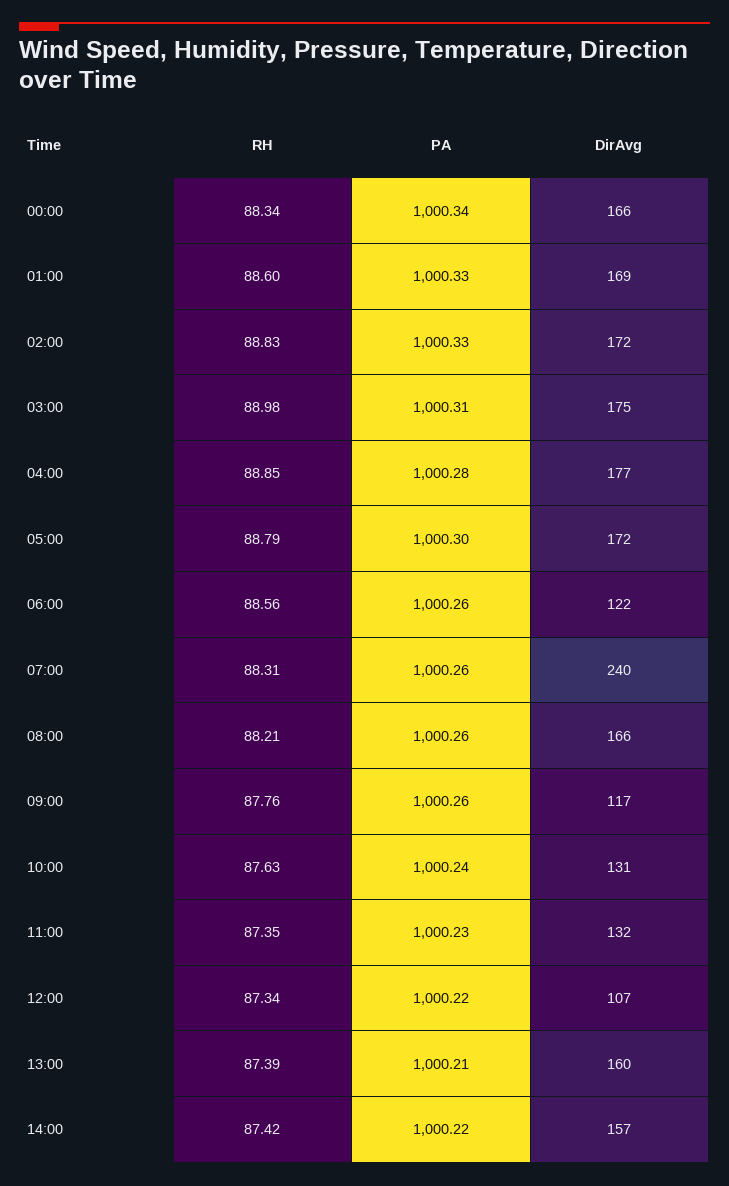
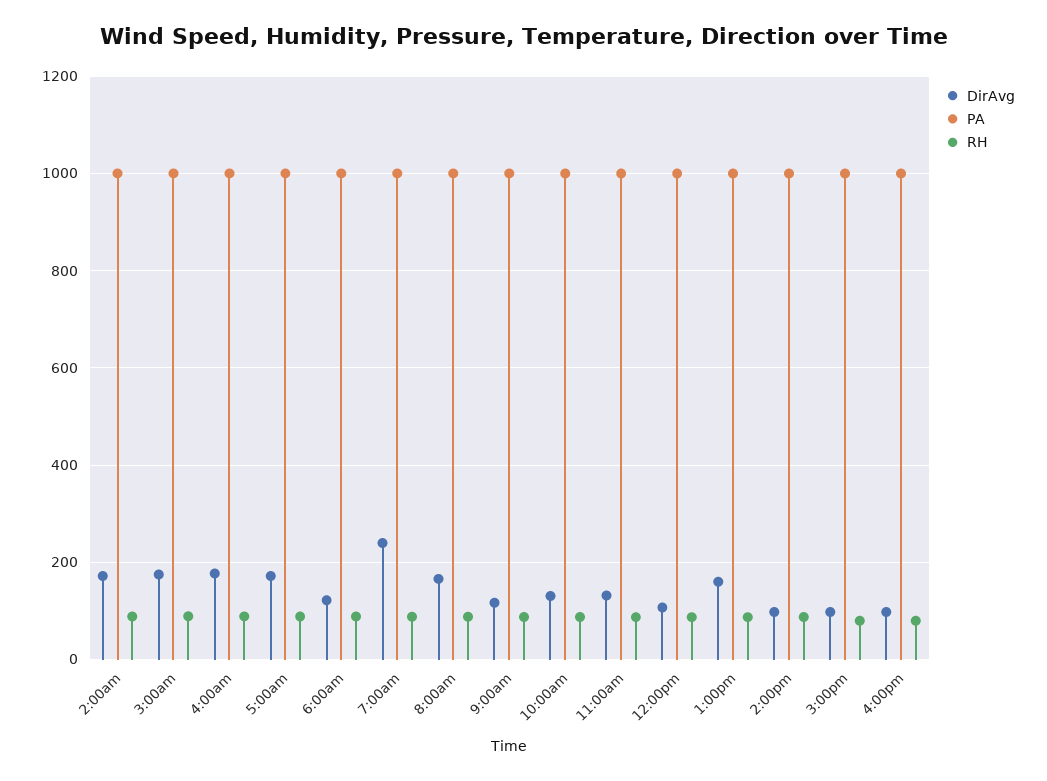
RH, 00:00: 88.34 -> none
PA, 00:00: 1000.34 -> none
DirAvg, 00:00: 166 -> none
RH, 01:00: 88.6 -> none
PA, 01:00: 1000.33 -> none
DirAvg, 01:00: 169 -> none
DirAvg, 14:00: 157 -> 100
DirAvg, 3:00pm: none -> 100
PA, 3:00pm: none -> 1000
RH, 3:00pm: none -> 80
DirAvg, 4:00pm: none -> 100
PA, 4:00pm: none -> 1000
RH, 4:00pm: none -> 80

